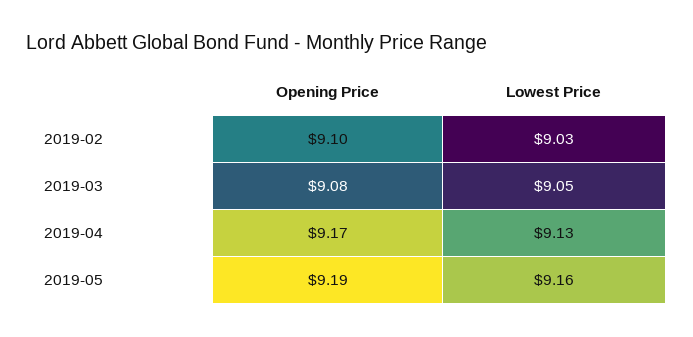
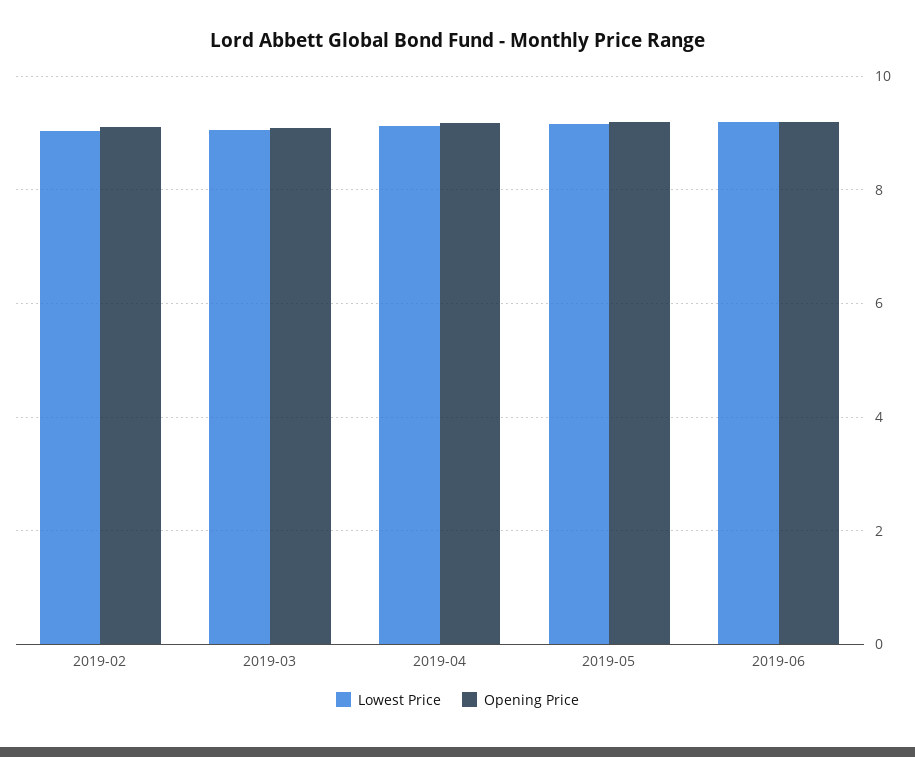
Lowest Price, 2019-06: none -> 9.2
Opening Price, 2019-06: none -> 9.2

